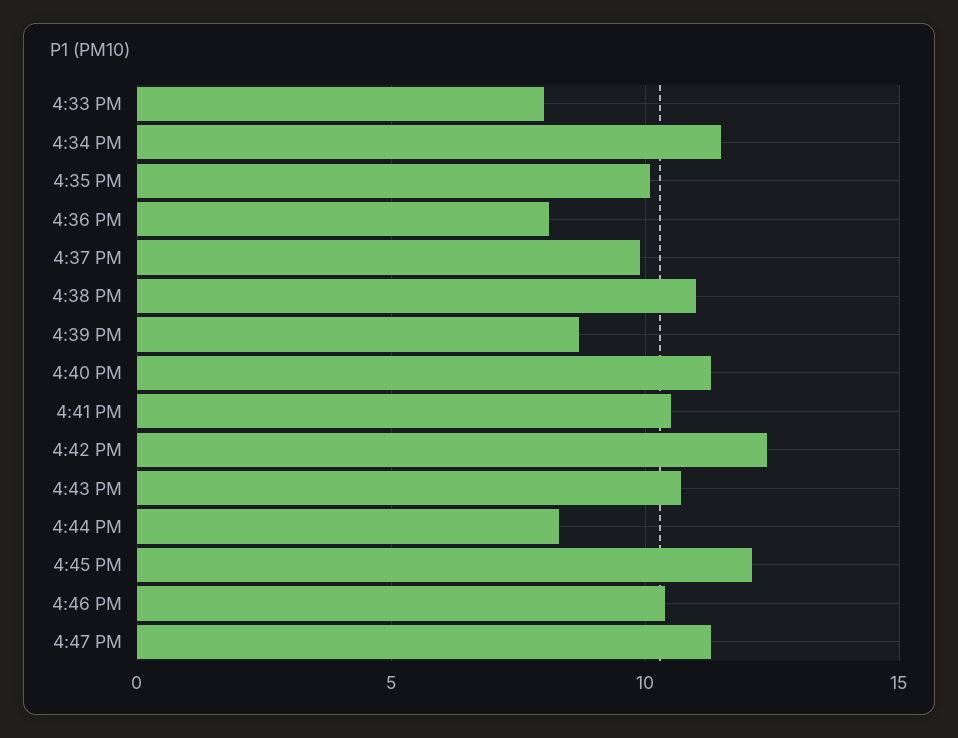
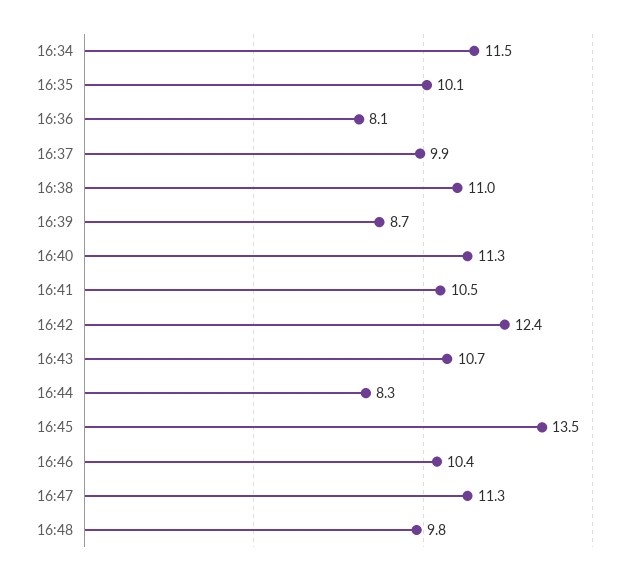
4:33 PM: 8 -> none
4:45 PM: 12 -> 13.5
16:48: none -> 9.8

